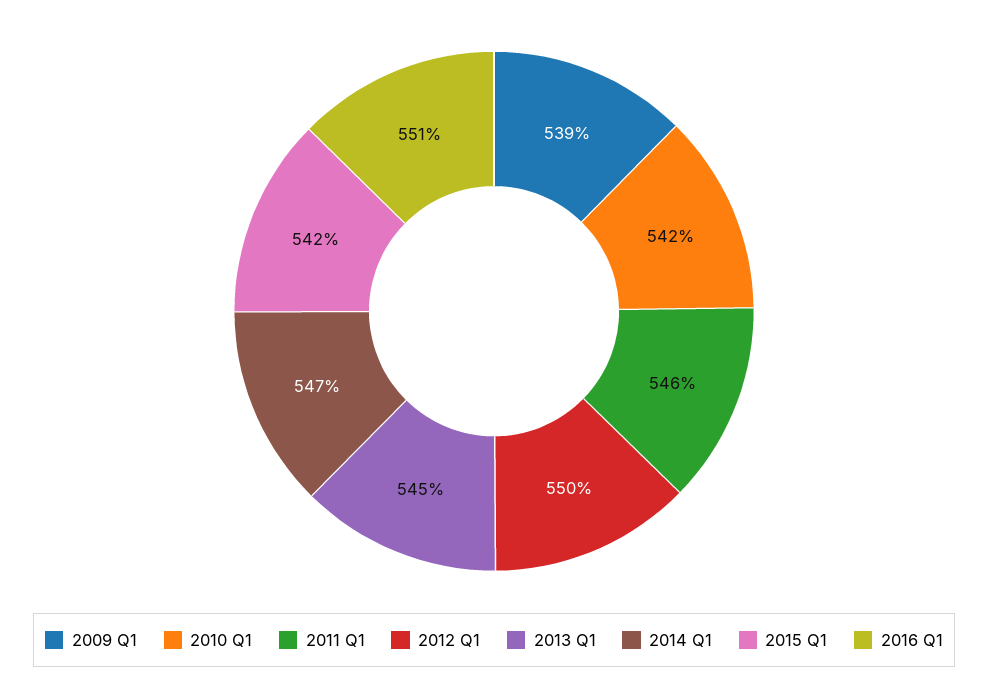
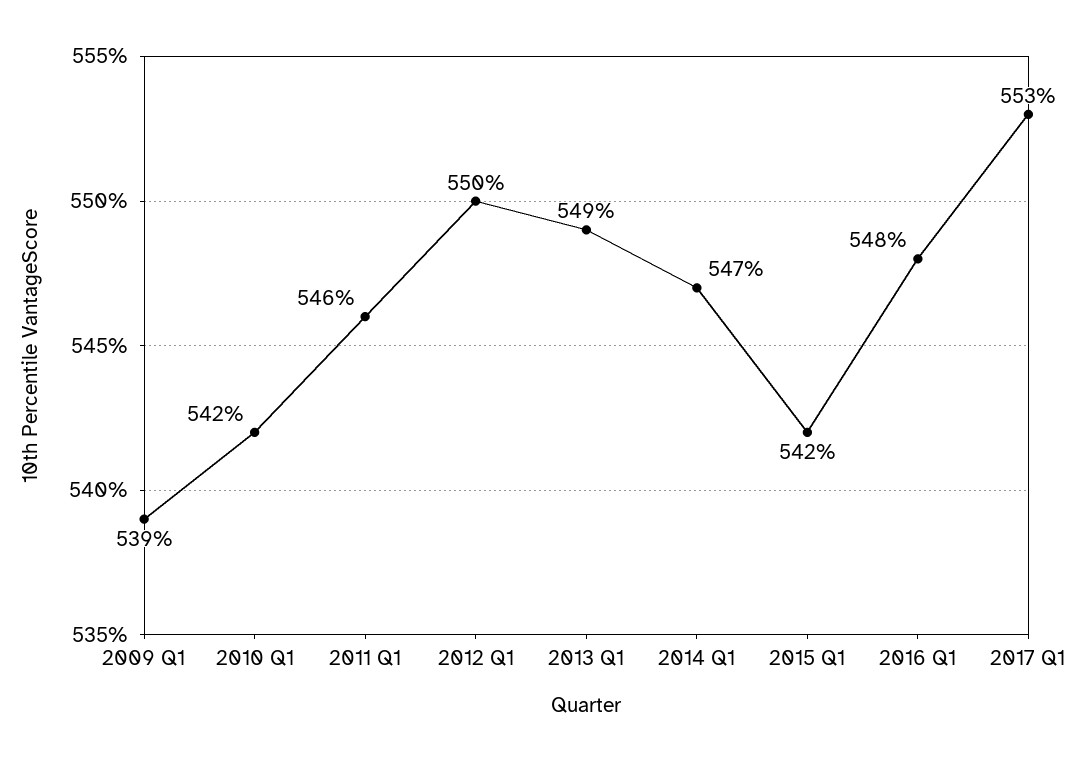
2013 Q1: 545 -> 549
2016 Q1: 551 -> 548
2017 Q1: none -> 553

